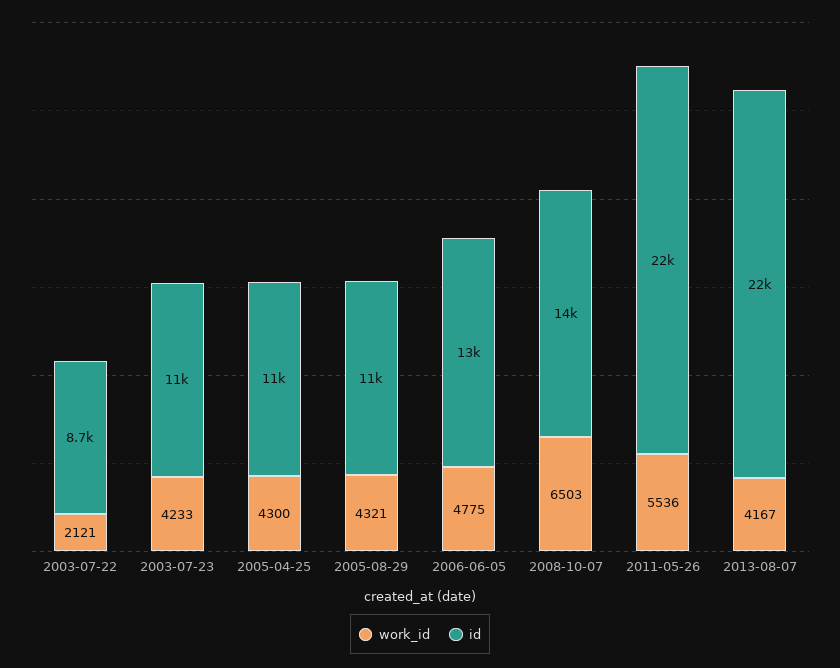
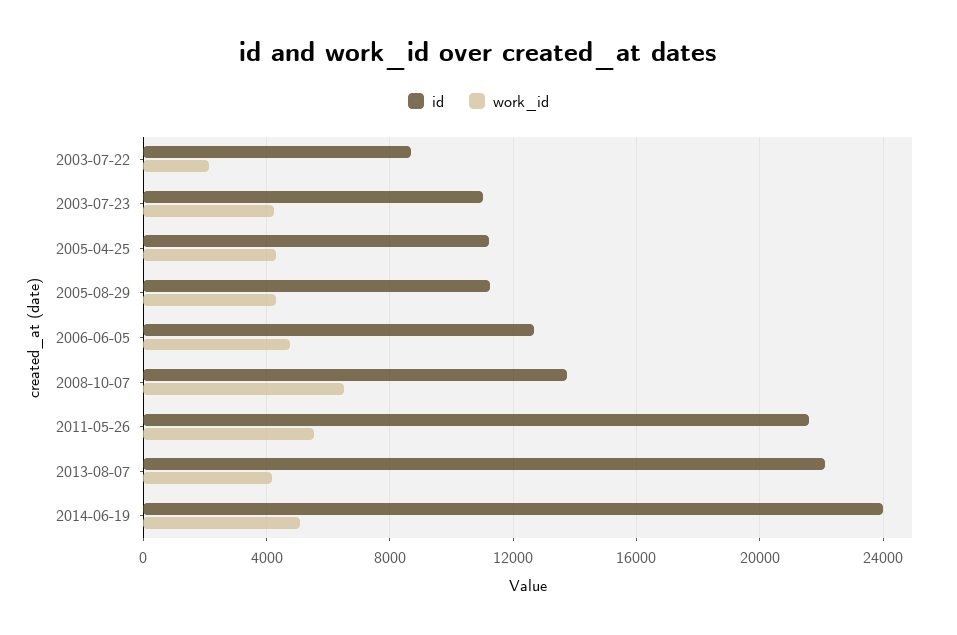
id, 2014-06-19: none -> 24000
work_id, 2014-06-19: none -> 5000

